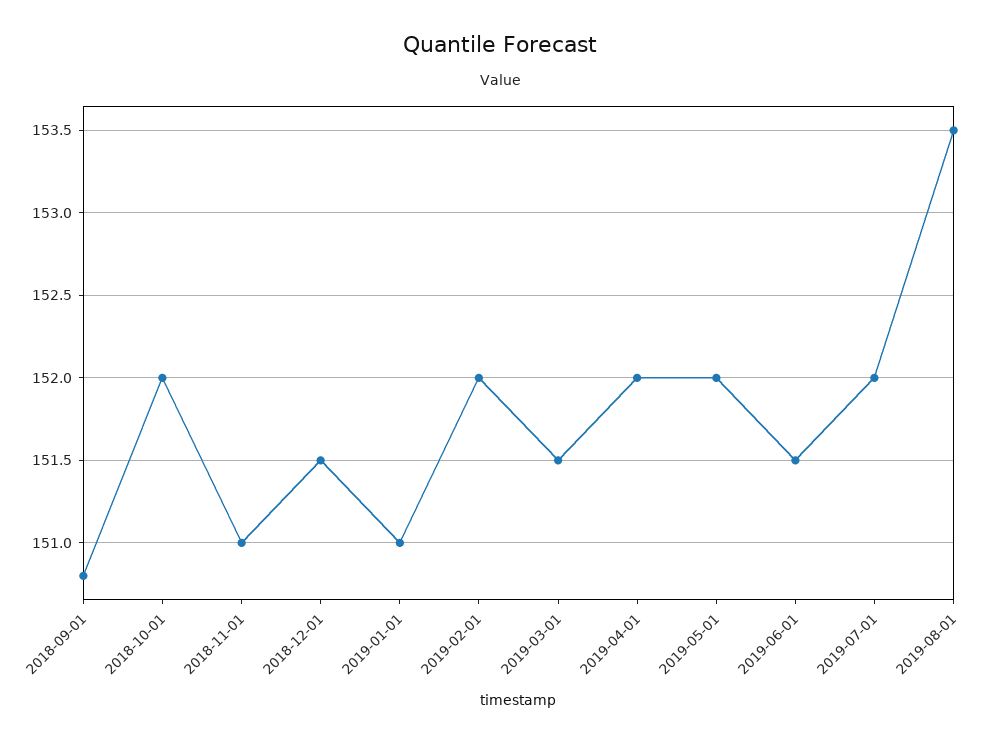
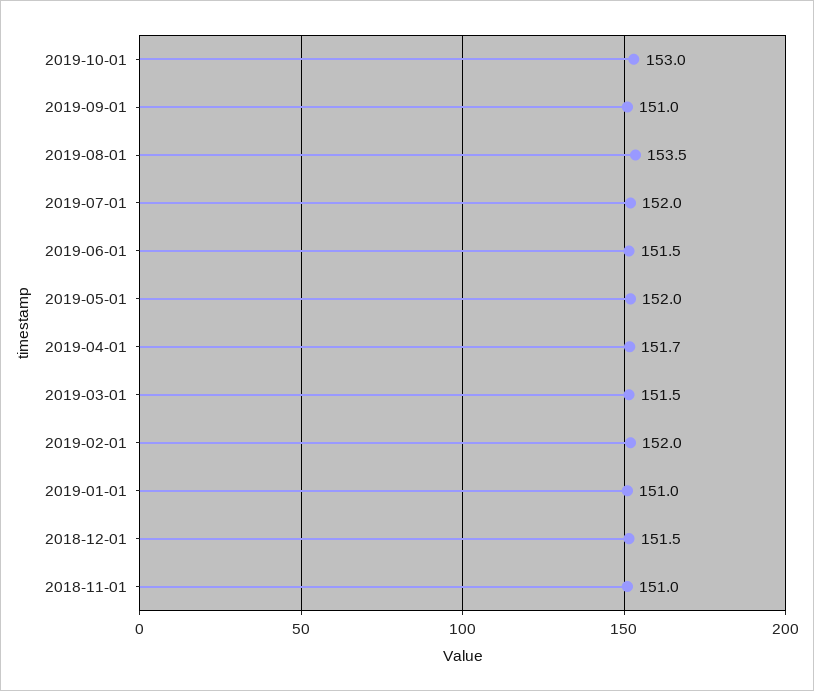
2018-09-01: 150.8 -> none
2018-10-01: 152 -> none
2019-04-01: 152 -> 151.7
2019-10-01: none -> 153
2019-09-01: none -> 151

